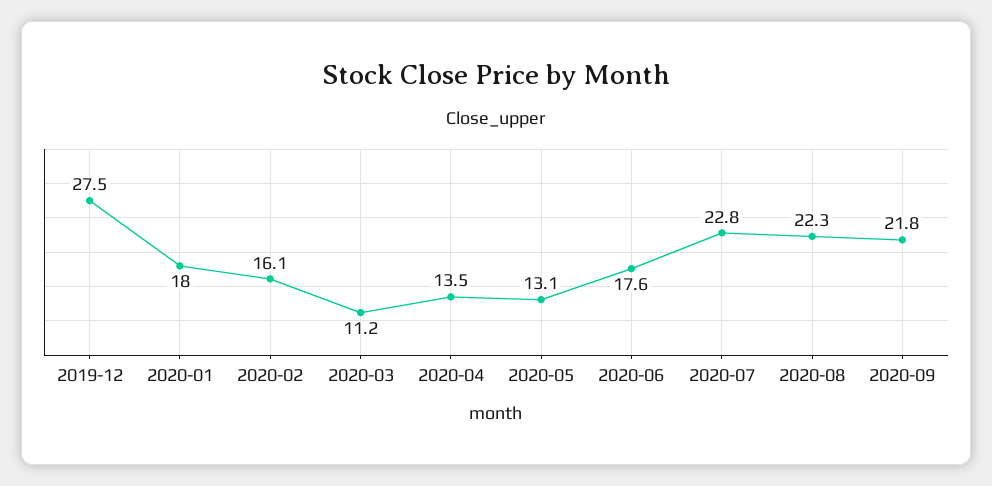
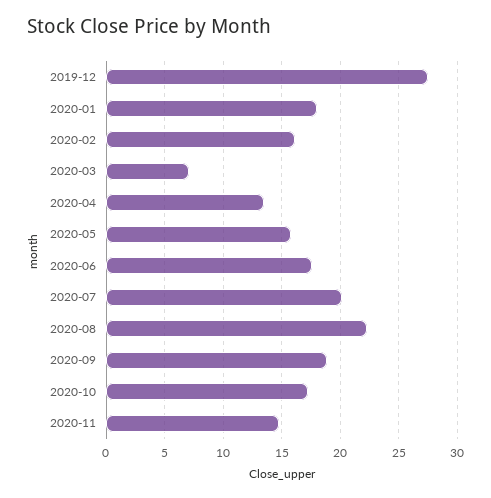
2020-03: 11.2 -> 7
2020-05: 13.1 -> 16
2020-07: 22.8 -> 20
2020-09: 21.8 -> 19
2020-10: none -> 17
2020-11: none -> 15

